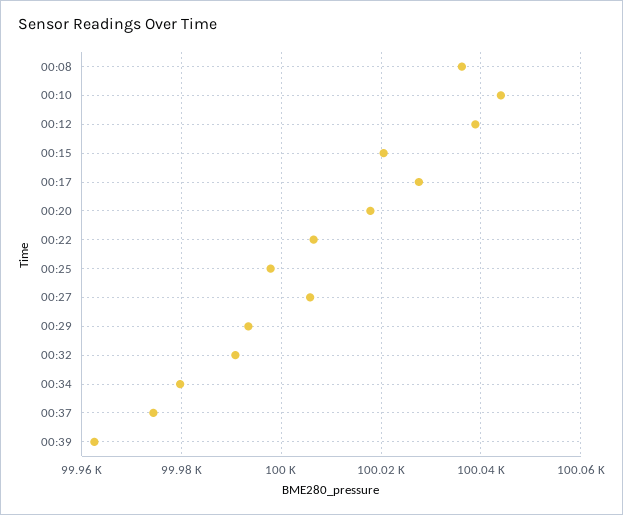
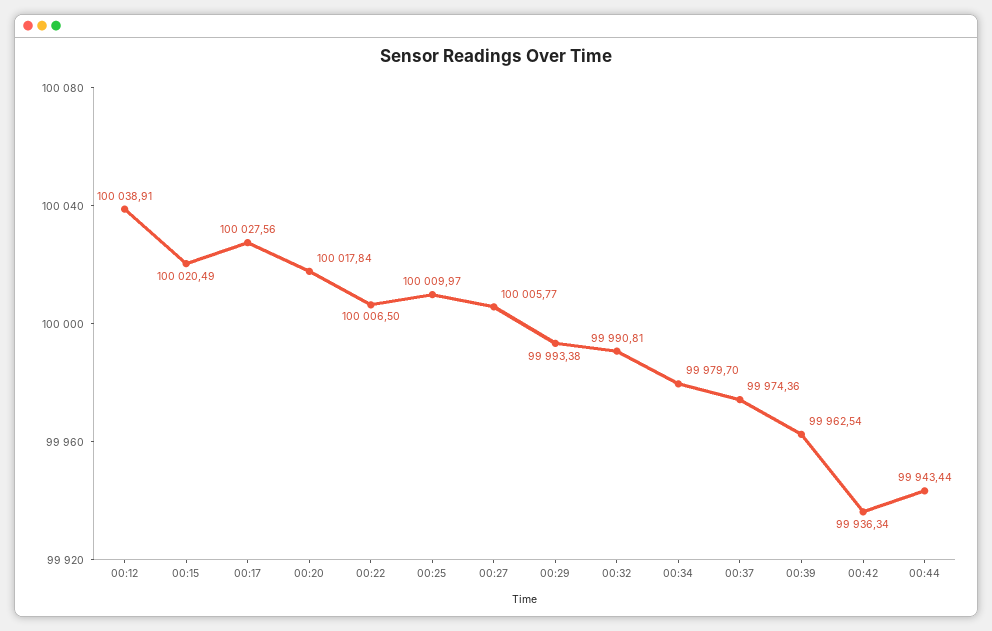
00:08: 100036 -> none
00:10: 100044 -> none
00:25: 99998 -> 100009.97
00:42: none -> 99936.34
00:44: none -> 99943.44

